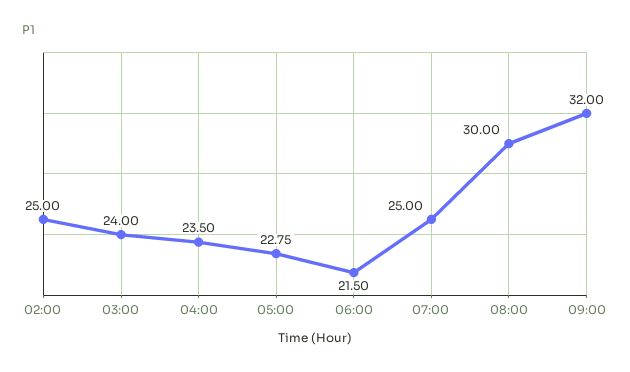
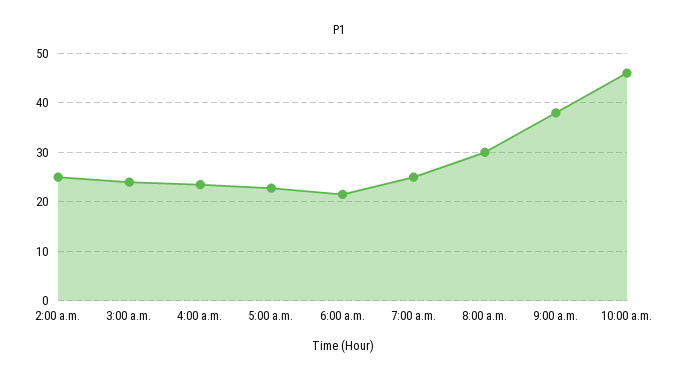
09:00: 32 -> 38
10:00 a.m.: none -> 46

